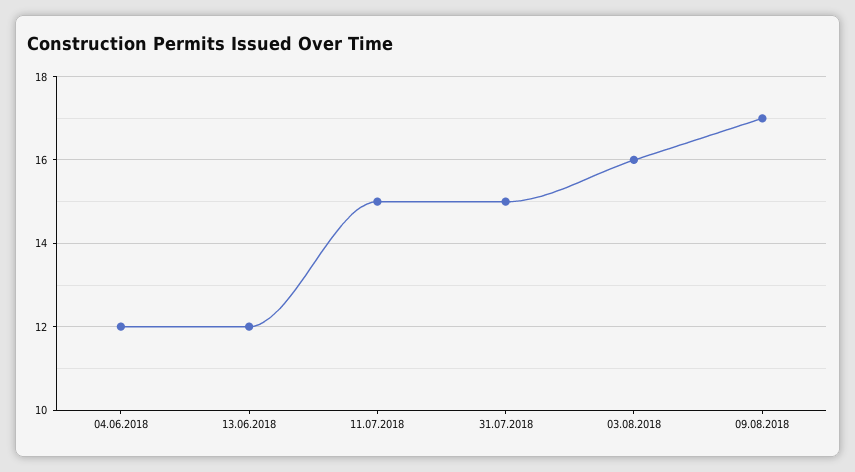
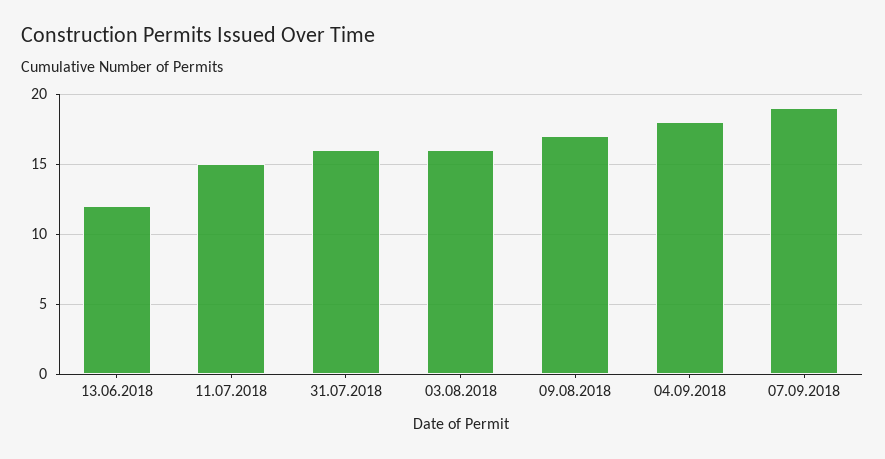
04.06.2018: 12 -> none
31.07.2018: 15 -> 16
04.09.2018: none -> 18
07.09.2018: none -> 19

